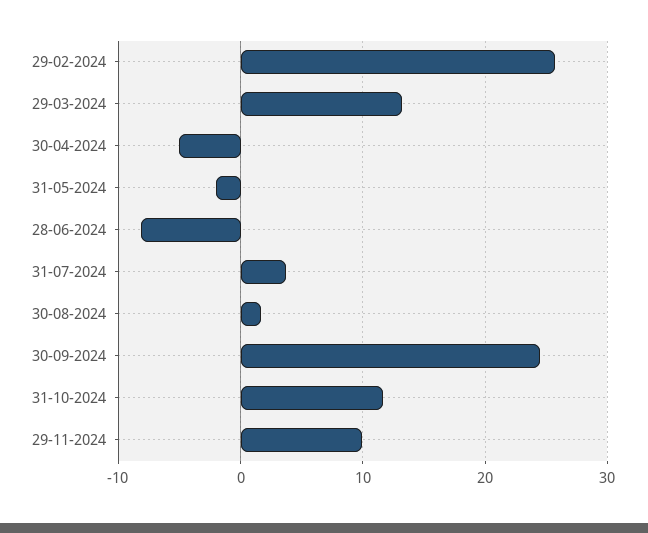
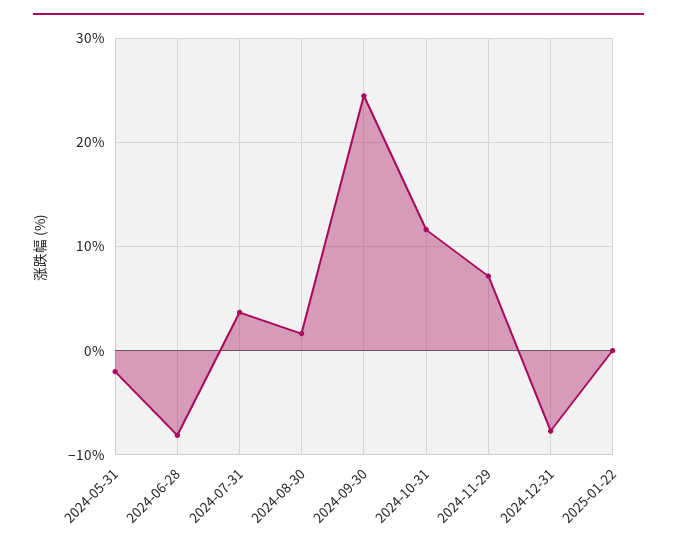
29-02-2024: 26 -> none
29-03-2024: 13 -> none
30-04-2024: -5 -> none
29-11-2024: 10 -> 7
2024-12-31: none -> -8
2025-01-22: none -> 0

